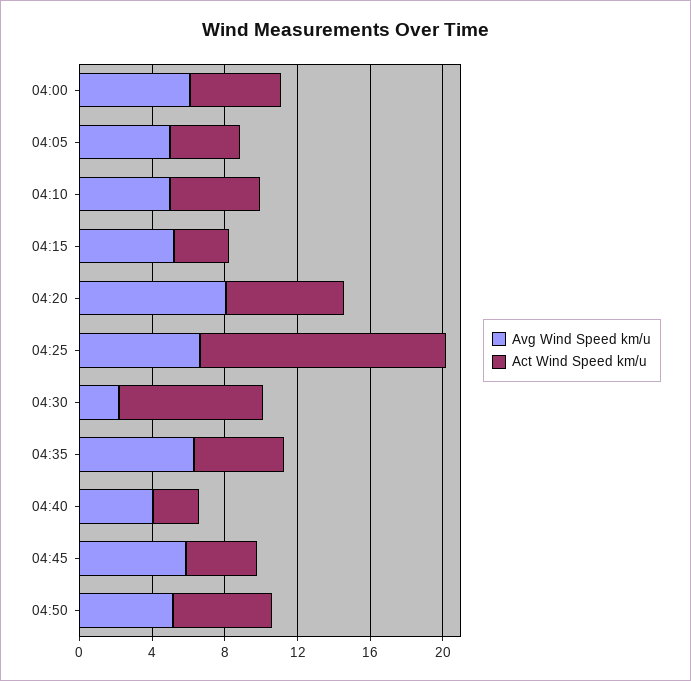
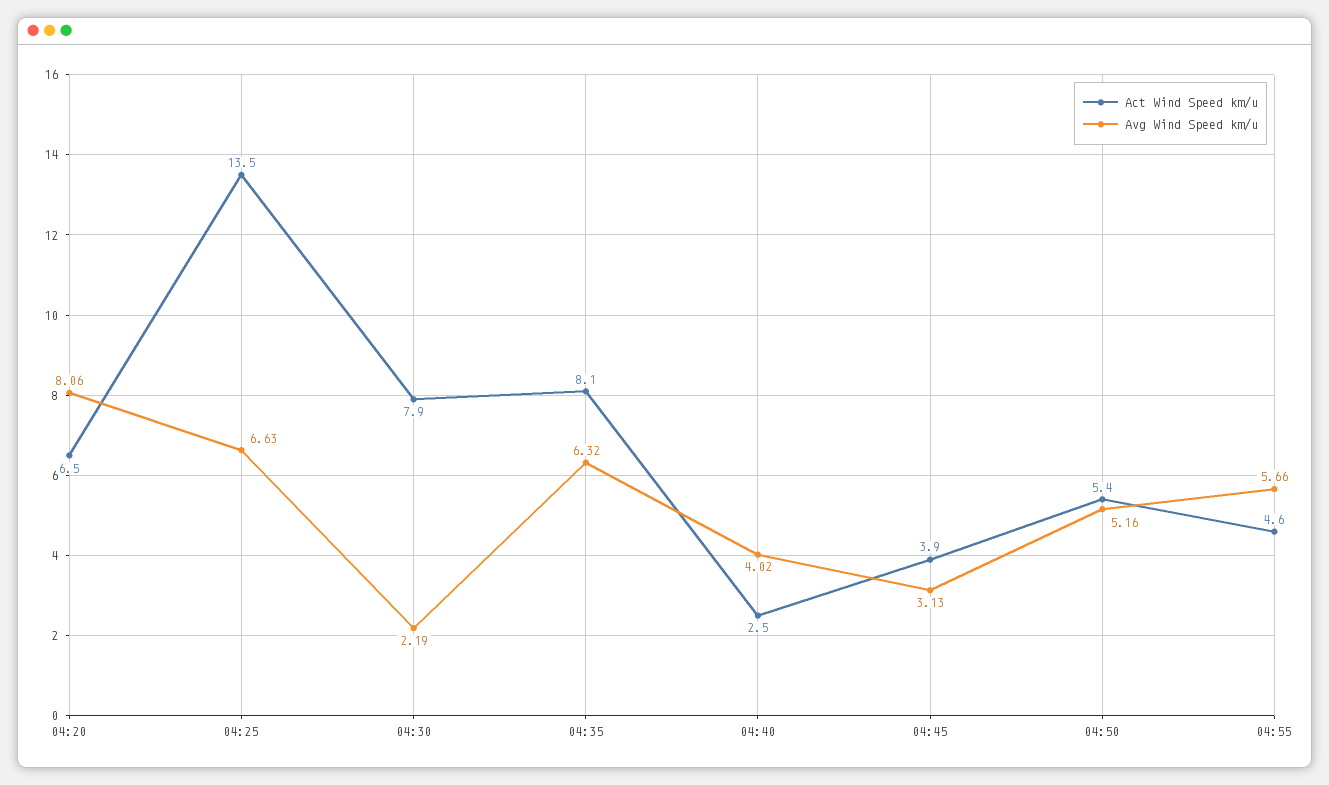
Avg Wind Speed km/u, 04:00: 6 -> none
Act Wind Speed km/u, 04:00: 5 -> none
Avg Wind Speed km/u, 04:05: 5 -> none
Act Wind Speed km/u, 04:05: 4 -> none
Avg Wind Speed km/u, 04:10: 5 -> none
Act Wind Speed km/u, 04:10: 5 -> none
Avg Wind Speed km/u, 04:15: 5 -> none
Act Wind Speed km/u, 04:15: 3 -> none
Act Wind Speed km/u, 04:35: 5 -> 8.1
Avg Wind Speed km/u, 04:45: 6 -> 3.13
Act Wind Speed km/u, 04:55: none -> 4.6
Avg Wind Speed km/u, 04:55: none -> 5.66

